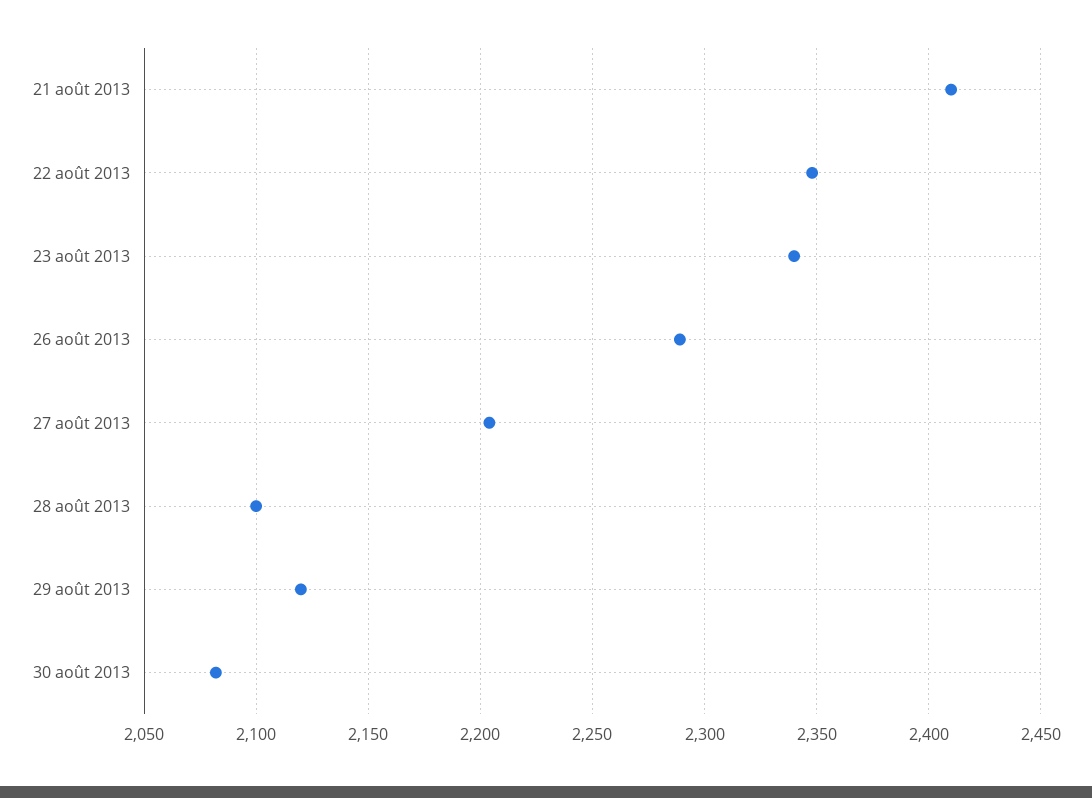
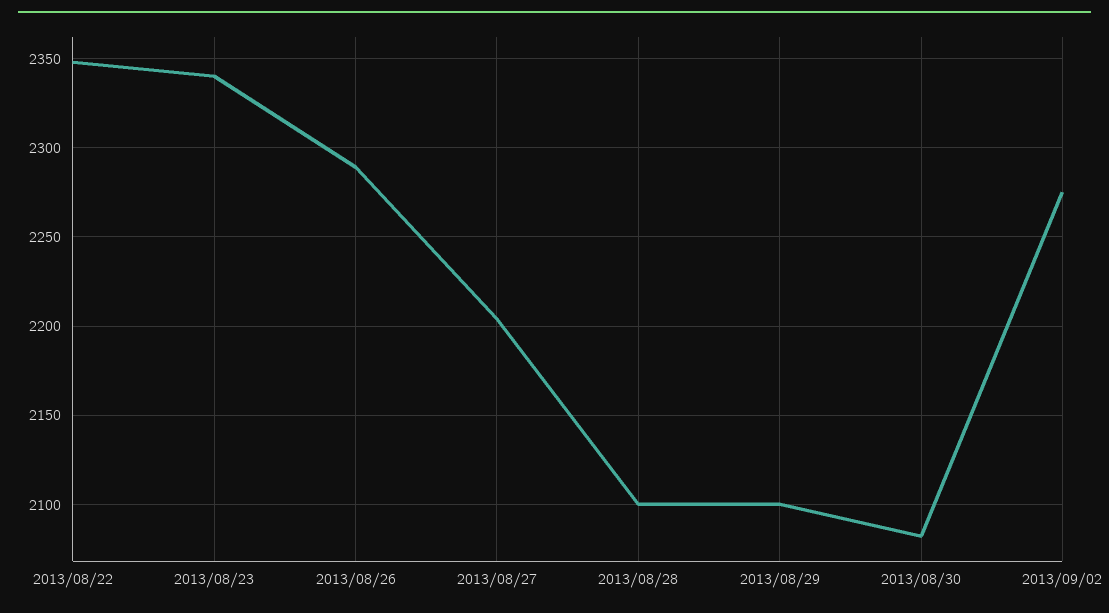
21 août 2013: 2410 -> none
29 août 2013: 2120 -> 2100
2013/09/02: none -> 2275

